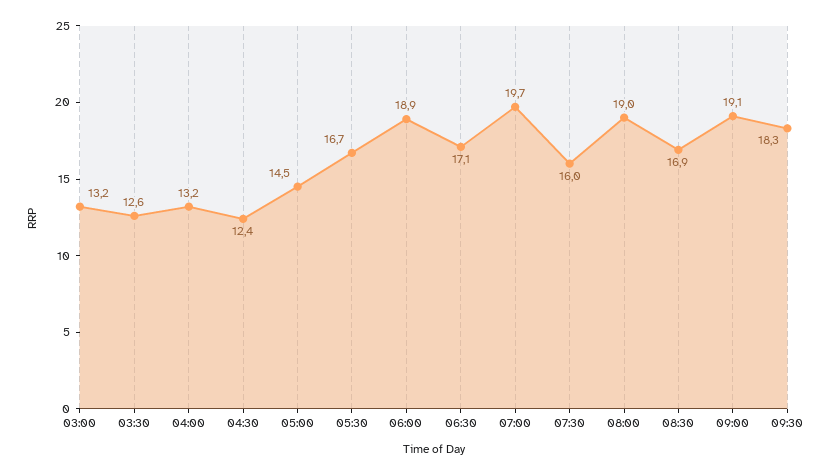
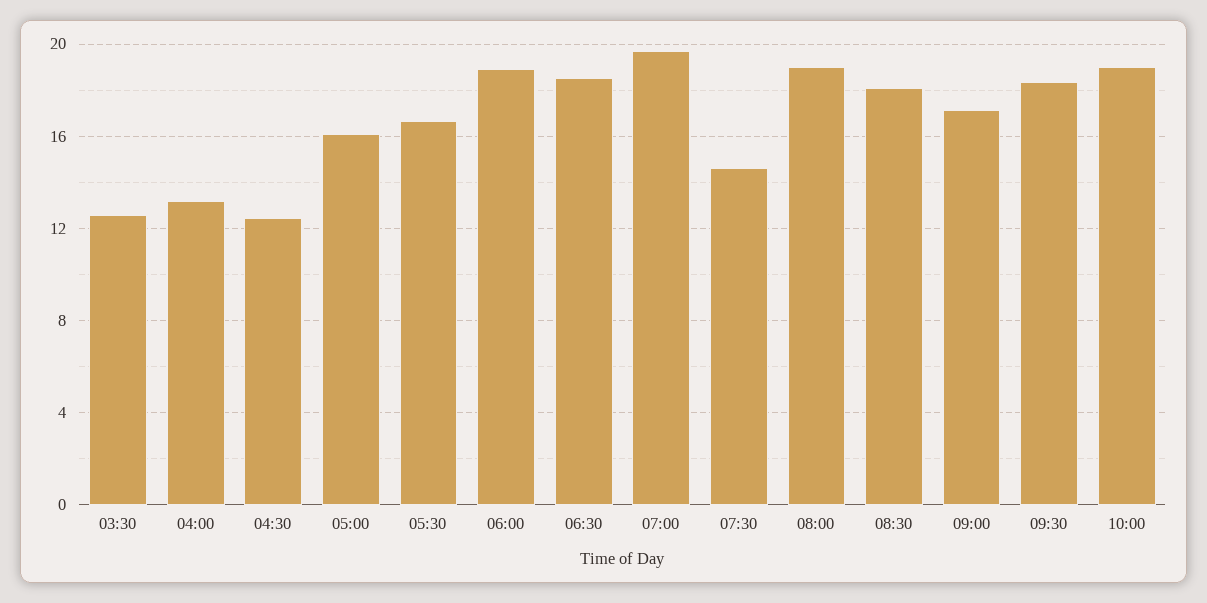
03:00: 13.2 -> none
05:00: 14.5 -> 16
06:30: 17.1 -> 18.5
07:30: 16 -> 14.5
08:30: 16.9 -> 18
09:00: 19.1 -> 17
10:00: none -> 19

